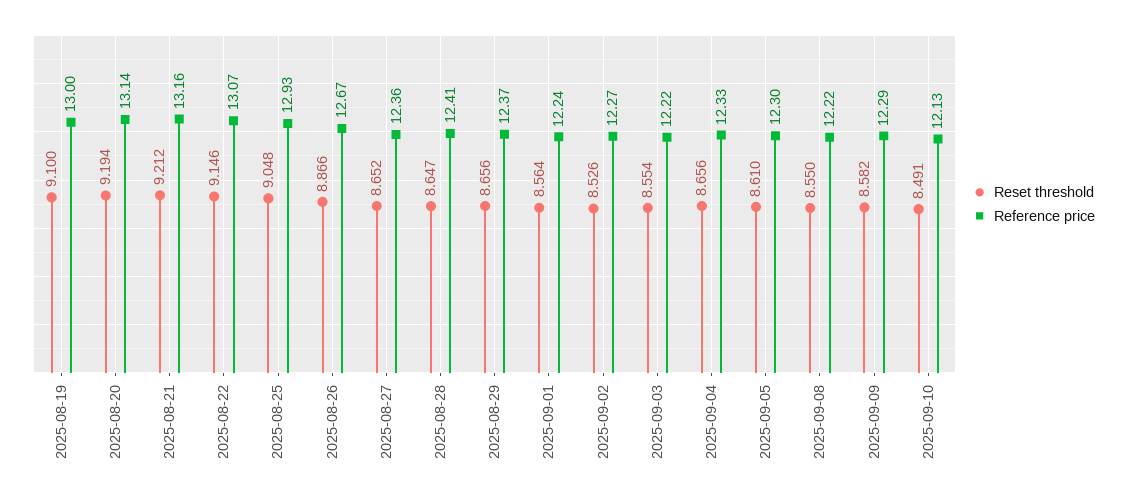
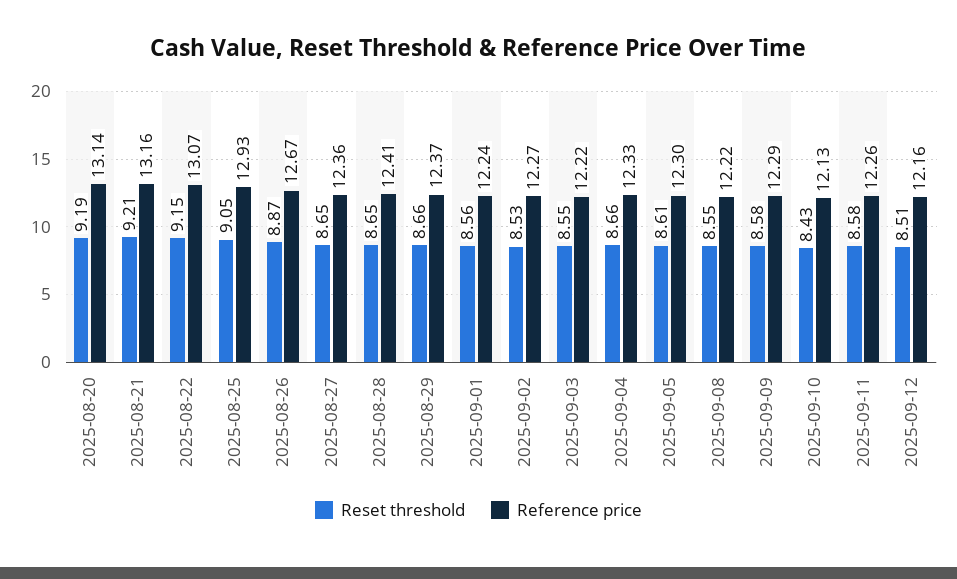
Reset threshold, 2025-08-19: 9.1 -> none
Reference price, 2025-08-19: 13 -> none
Reset threshold, 2025-09-10: 8.491 -> 8.43
Reset threshold, 2025-09-11: none -> 8.58
Reference price, 2025-09-11: none -> 12.26
Reset threshold, 2025-09-12: none -> 8.51
Reference price, 2025-09-12: none -> 12.16

